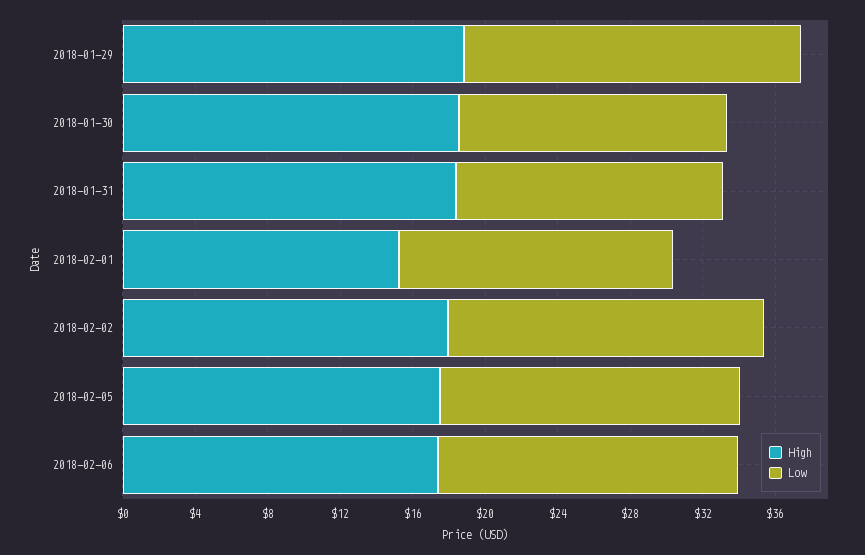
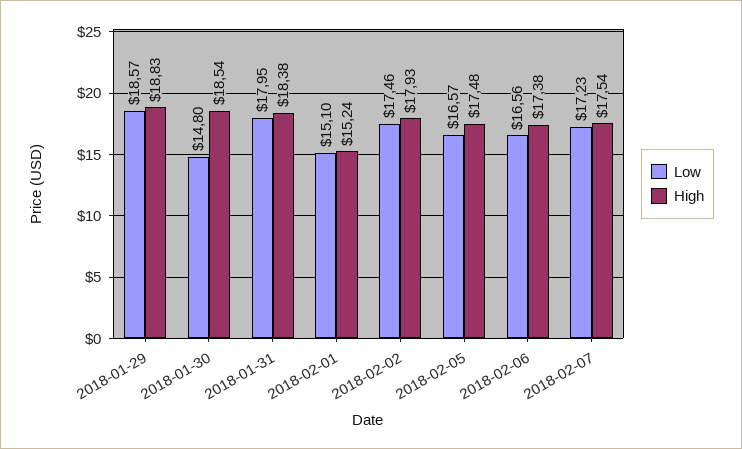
Low, 2018-01-31: 15 -> 17.95
Low, 2018-02-07: none -> 17.23
High, 2018-02-07: none -> 17.54

